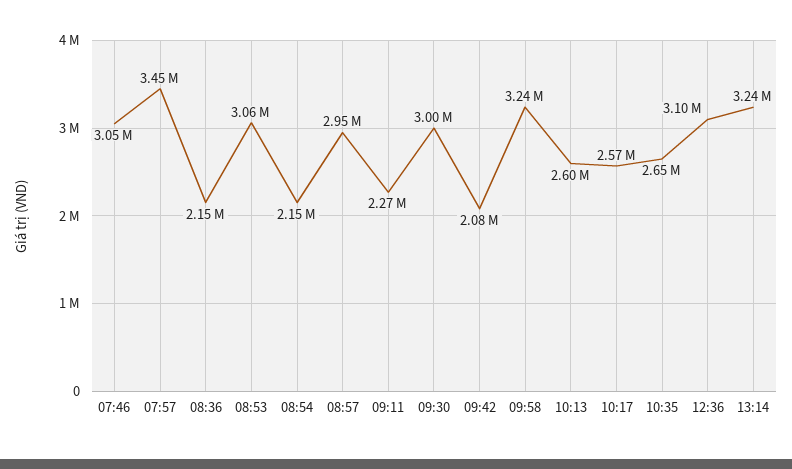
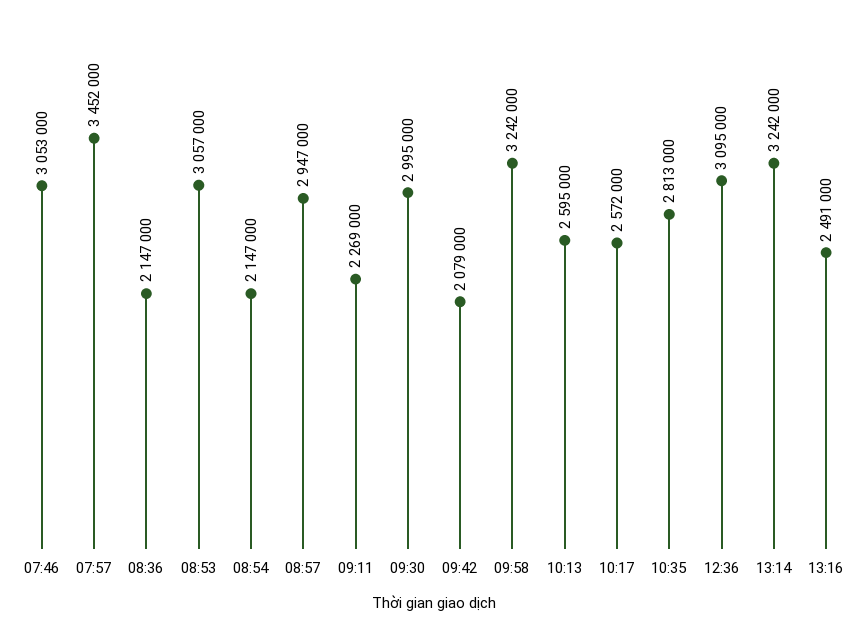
10:35: 2650000 -> 2813000
13:16: none -> 2491000

